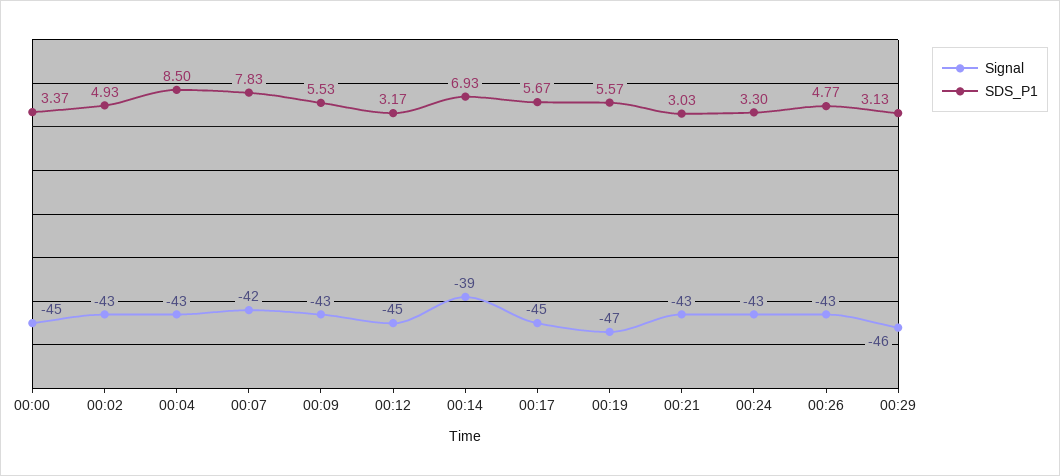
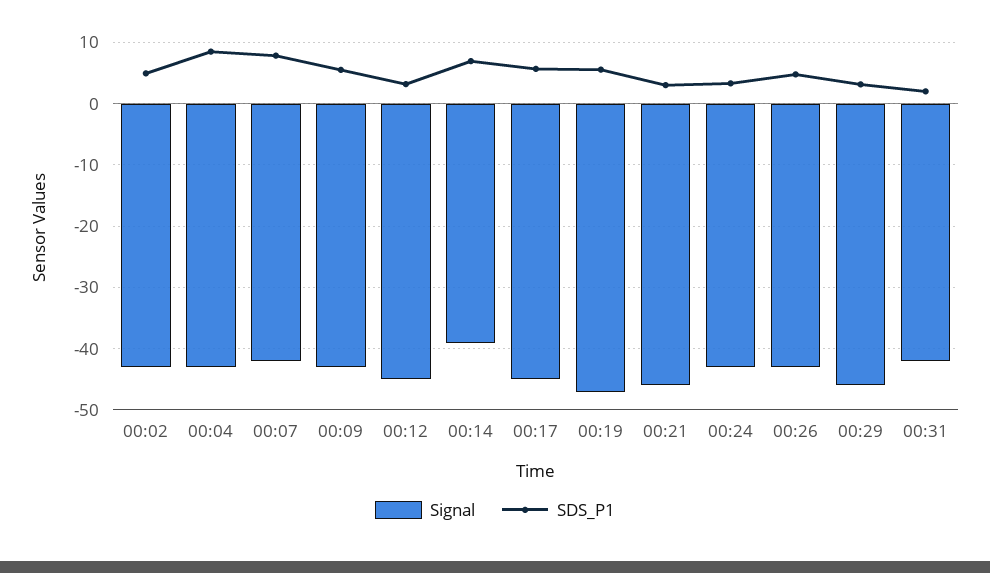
Signal, 00:00: -45 -> none
SDS_P1, 00:00: 3.37 -> none
Signal, 00:21: -43 -> -46
Signal, 00:31: none -> -42
SDS_P1, 00:31: none -> 2

